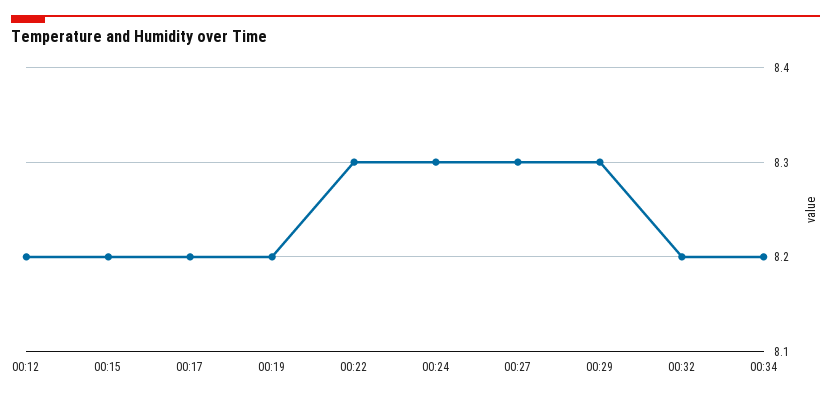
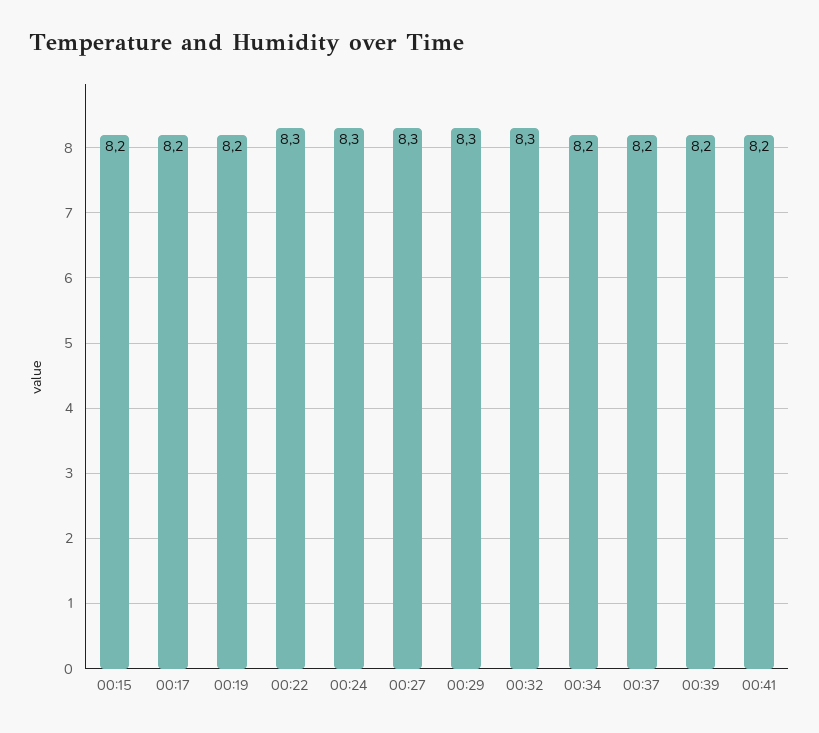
00:12: 8.2 -> none
00:32: 8.2 -> 8.3
00:37: none -> 8.2
00:39: none -> 8.2
00:41: none -> 8.2

